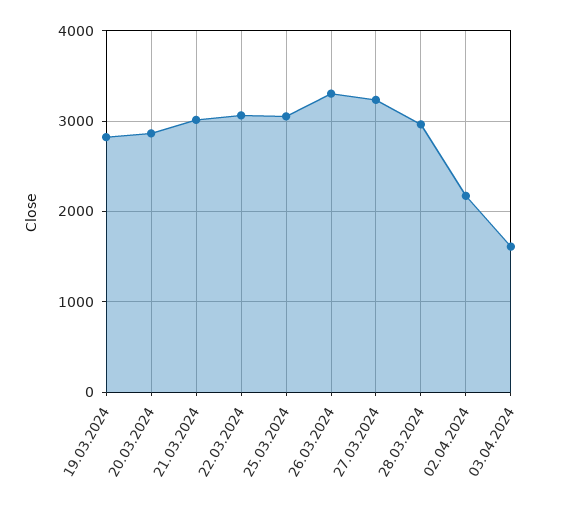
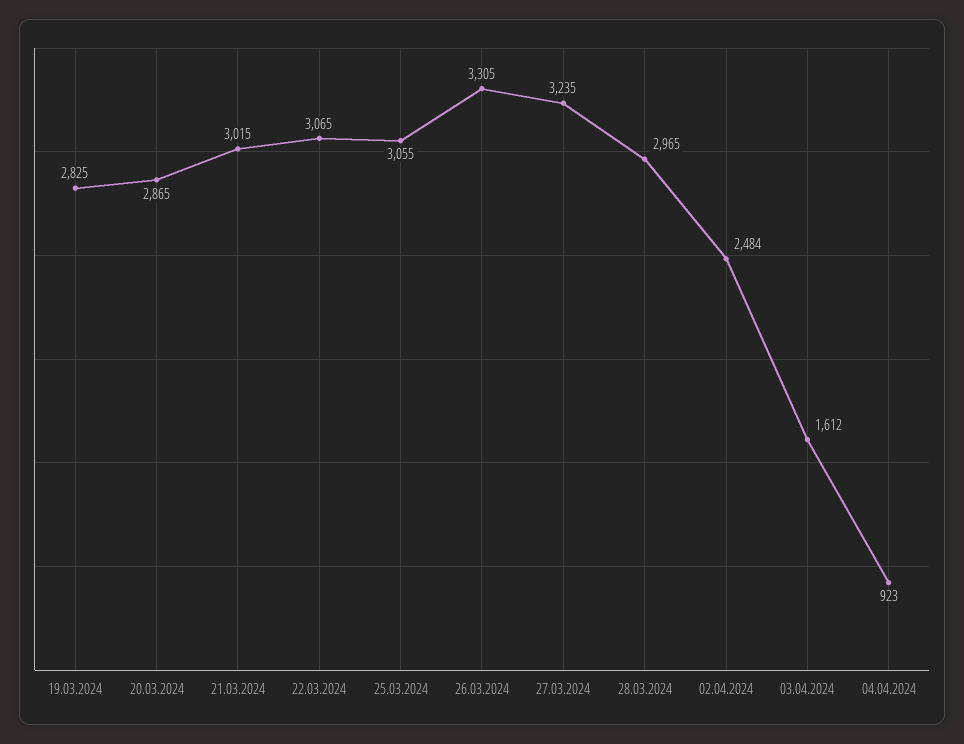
02.04.2024: 2200 -> 2484
04.04.2024: none -> 923

